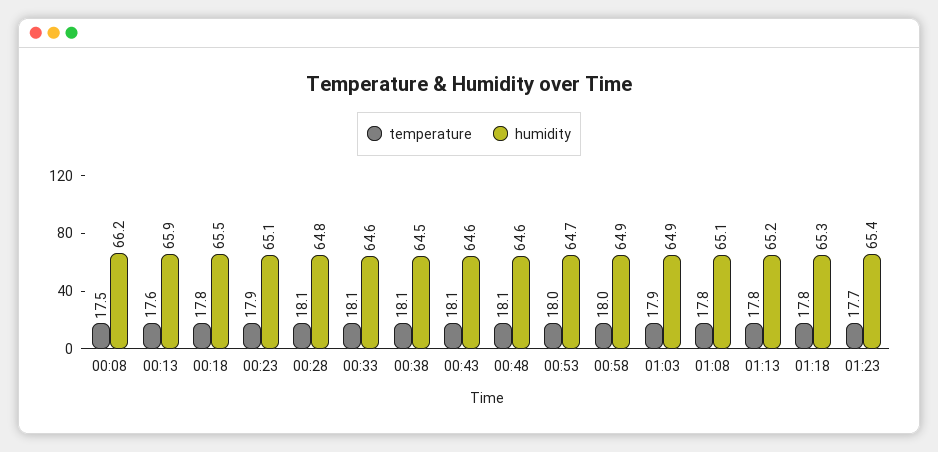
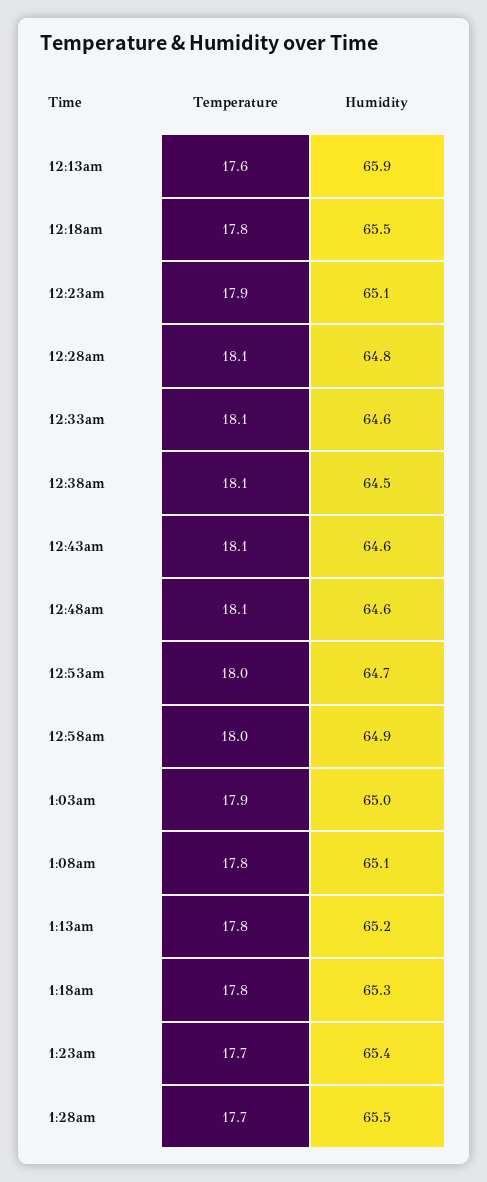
temperature, 00:08: 17.5 -> none
humidity, 00:08: 66.2 -> none
humidity, 01:03: 64.9 -> 65
temperature, 1:28am: none -> 17.7
humidity, 1:28am: none -> 65.5

